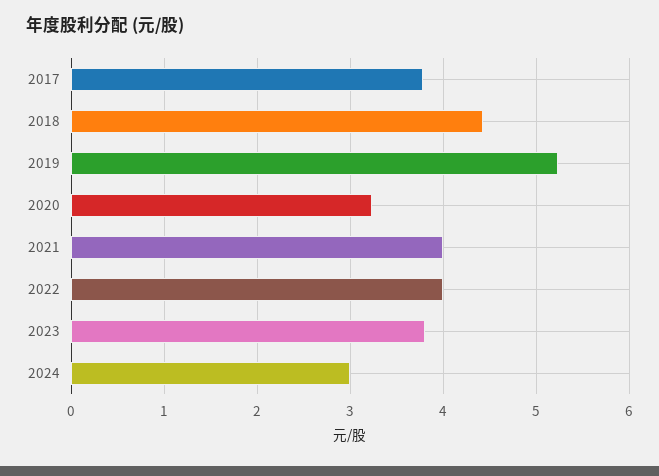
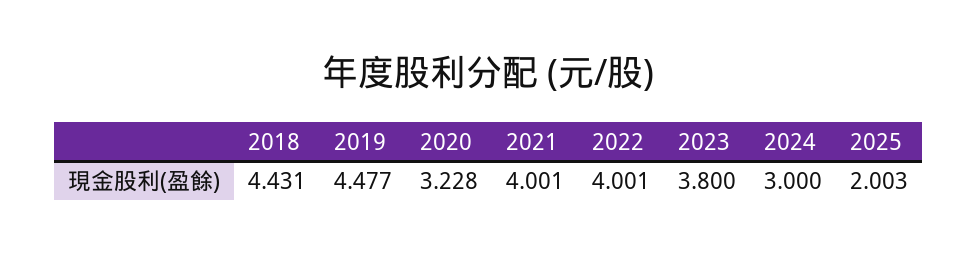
2017: 3.8 -> none
2019: 5.2 -> 4.477
2025: none -> 2.003

